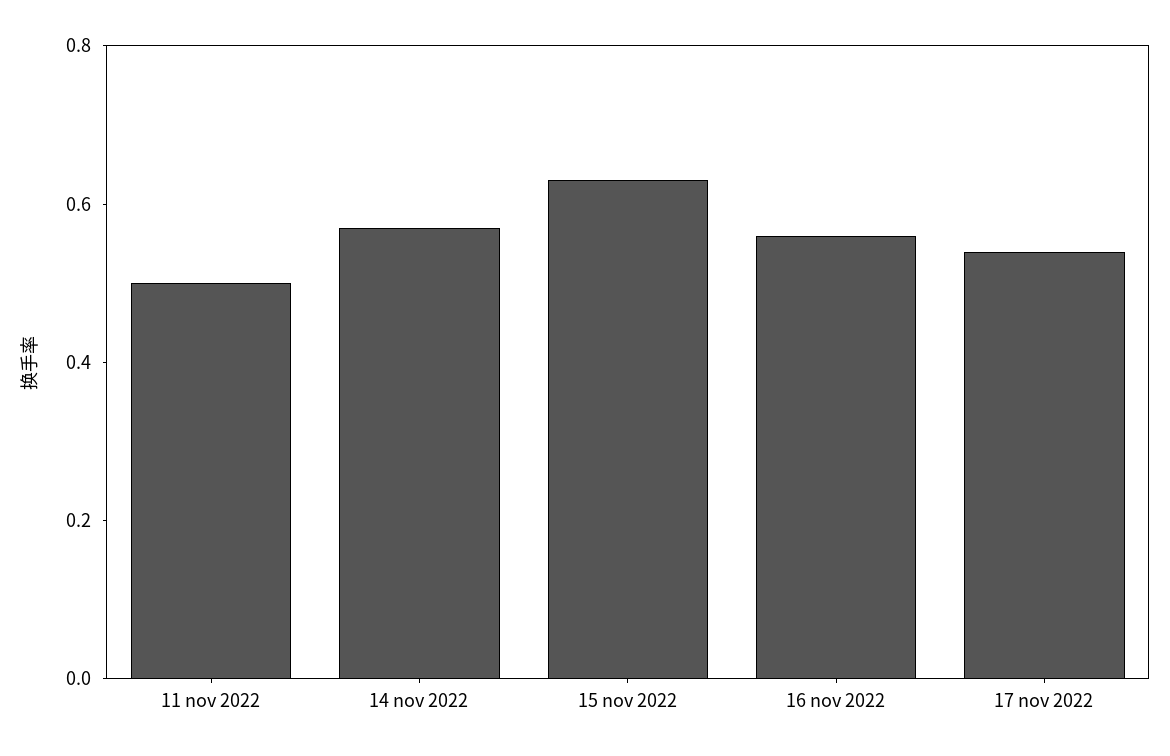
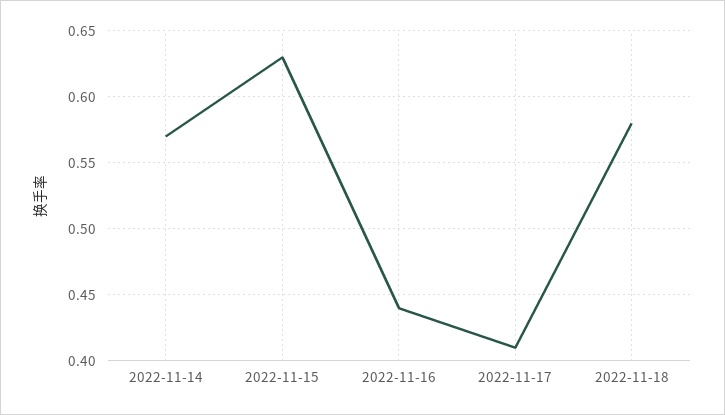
11 nov 2022: 0.5 -> none
16 nov 2022: 0.55 -> 0.44
17 nov 2022: 0.55 -> 0.41
2022-11-18: none -> 0.58

